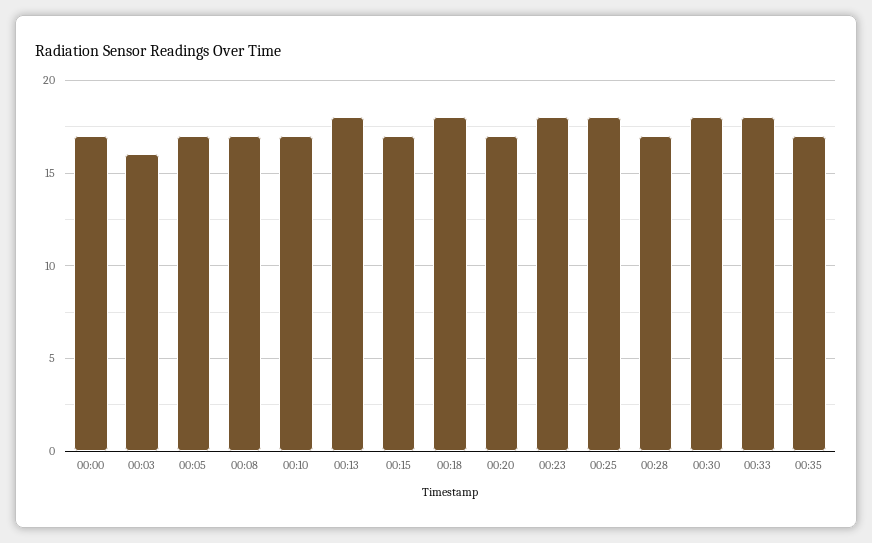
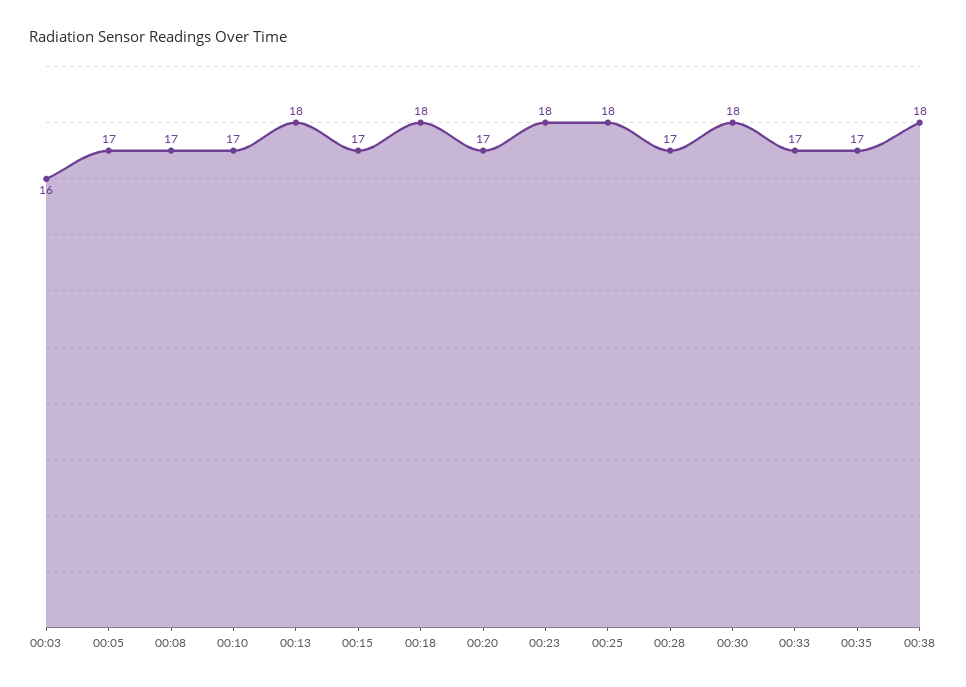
00:00: 17 -> none
00:33: 18 -> 17
00:38: none -> 18

